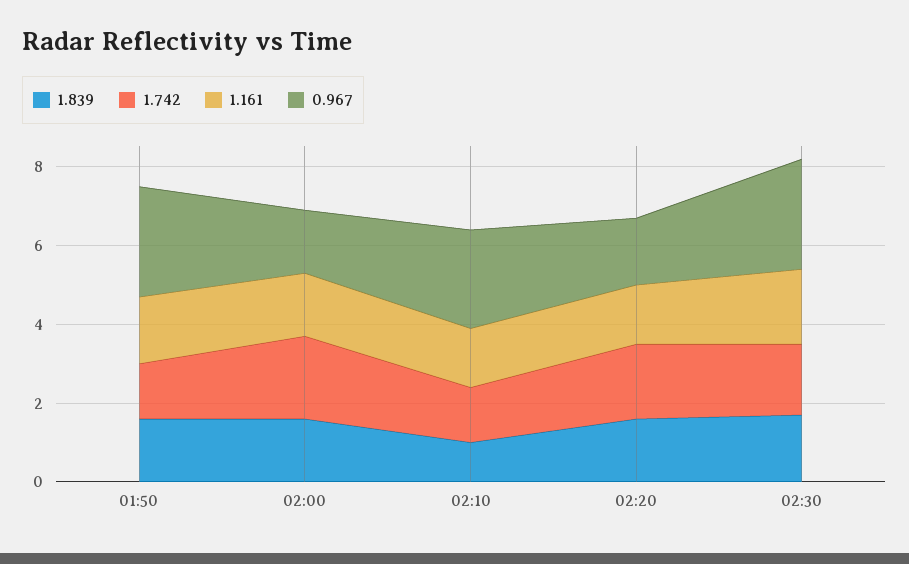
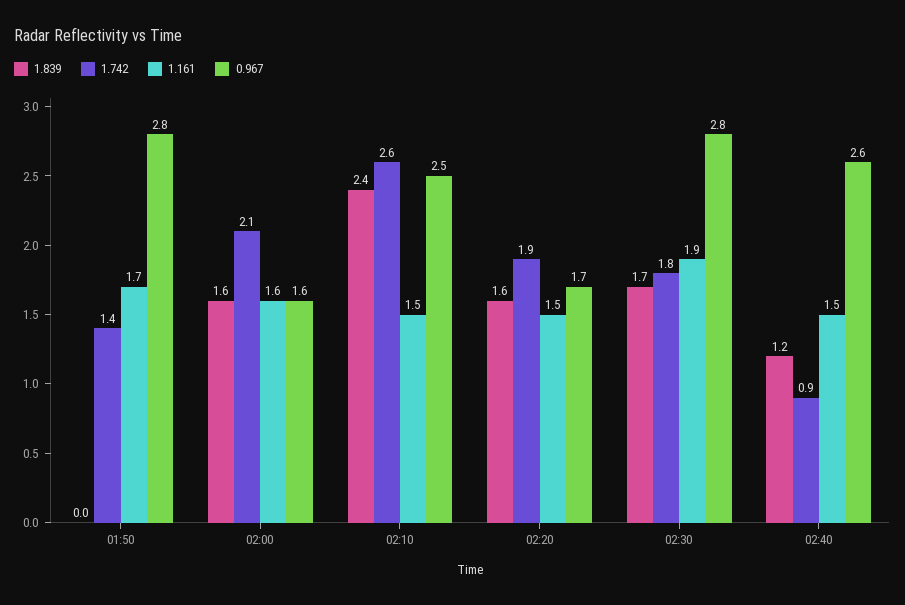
1.839, 01:50: 1.5 -> 0
1.839, 02:10: 1 -> 2.4
1.742, 02:10: 1.5 -> 2.6
1.839, 02:40: none -> 1.2
1.742, 02:40: none -> 0.9
1.161, 02:40: none -> 1.5
0.967, 02:40: none -> 2.6

